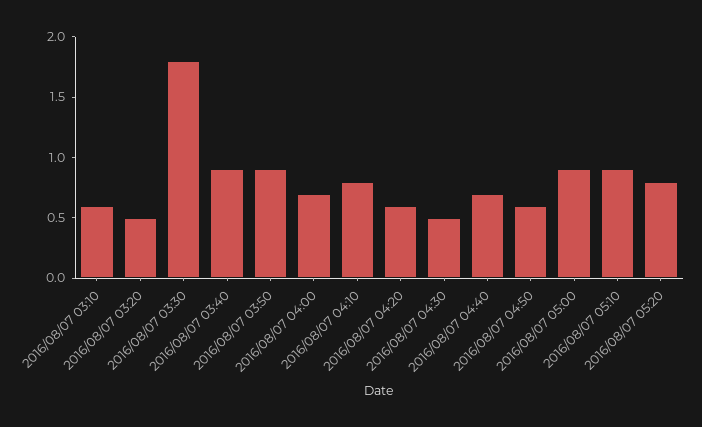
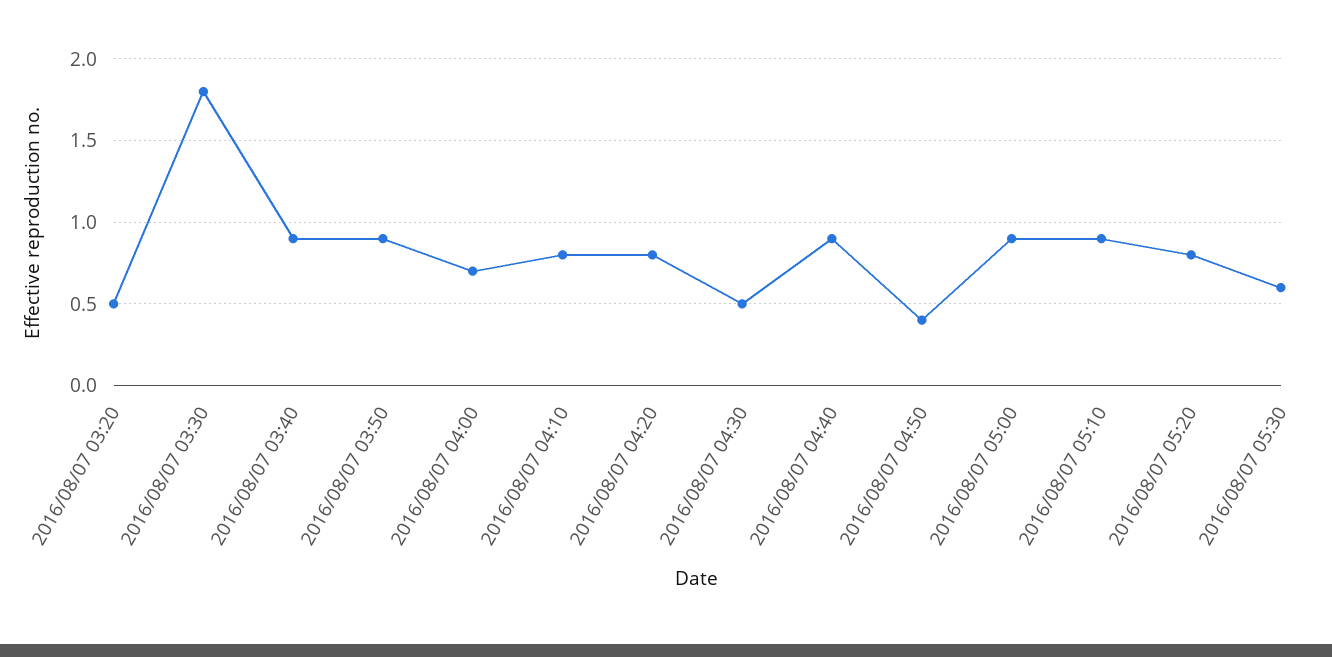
2016/08/07 03:10: 0.6 -> none
2016/08/07 04:20: 0.6 -> 0.8
2016/08/07 04:40: 0.7 -> 0.9
2016/08/07 04:50: 0.6 -> 0.4
2016/08/07 05:30: none -> 0.6

